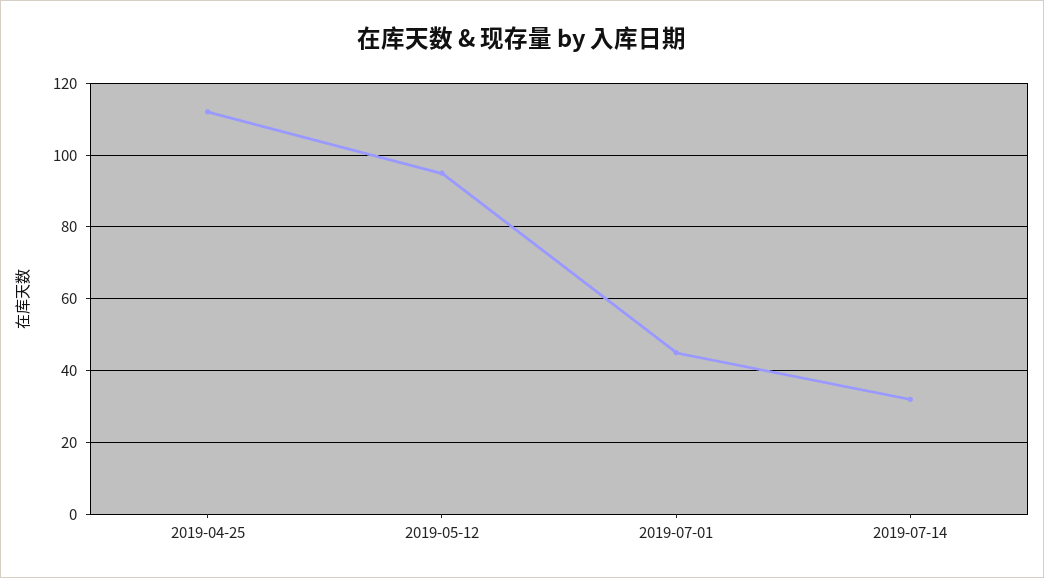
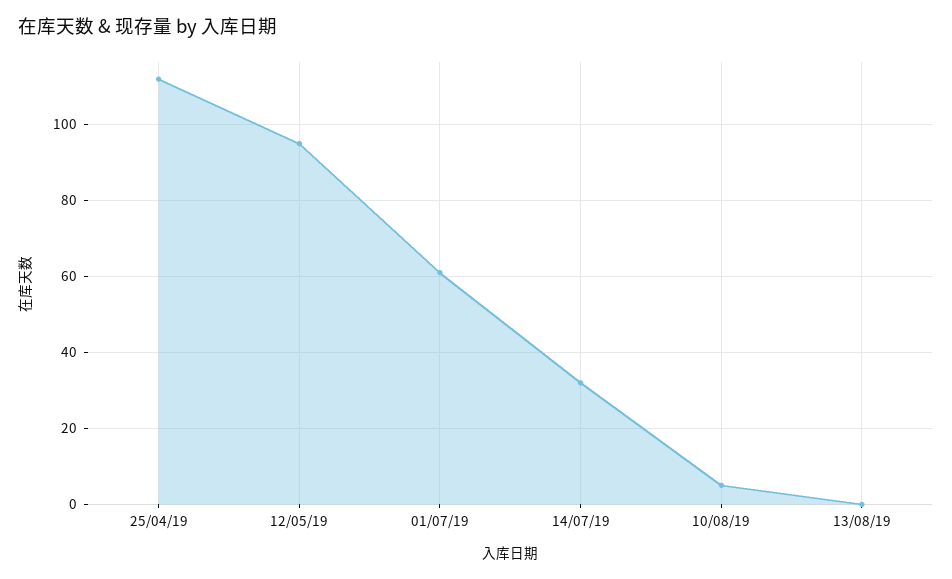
2019-07-01: 45 -> 60
10/08/19: none -> 5
13/08/19: none -> 0

